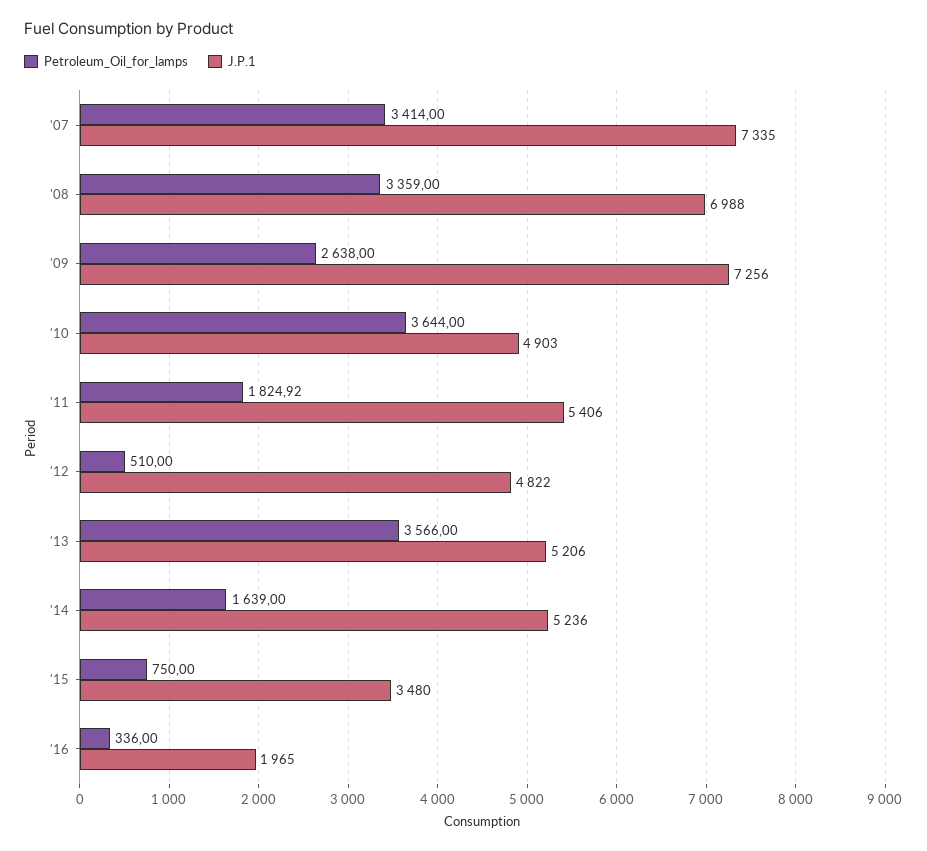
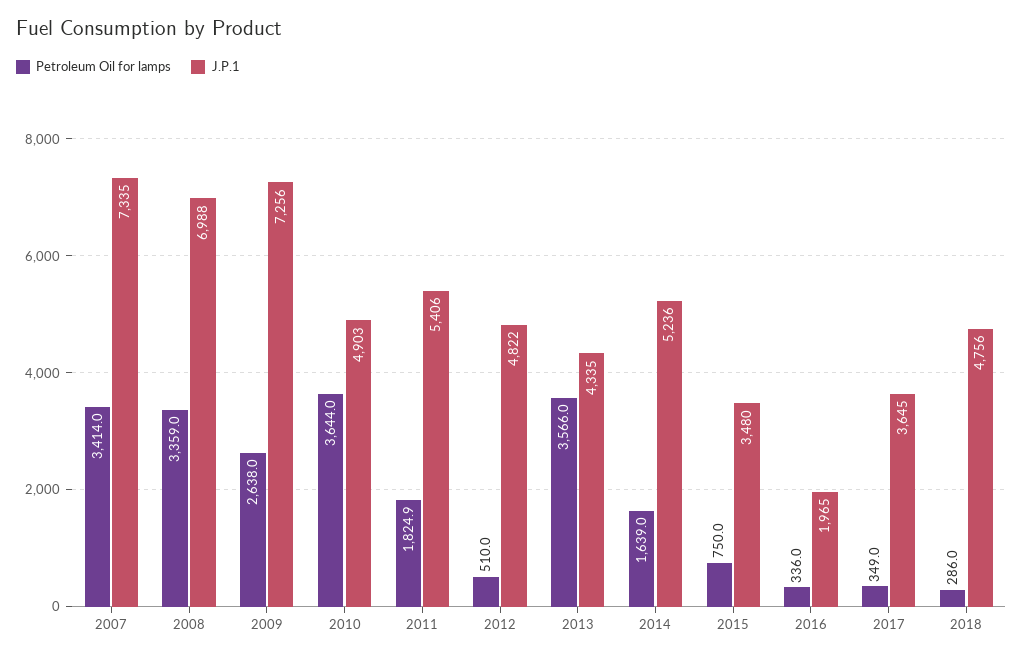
J.P.1, '13: 5206 -> 4335
Petroleum_Oil_for_lamps, 2017: none -> 349
J.P.1, 2017: none -> 3645
Petroleum_Oil_for_lamps, 2018: none -> 286
J.P.1, 2018: none -> 4756

